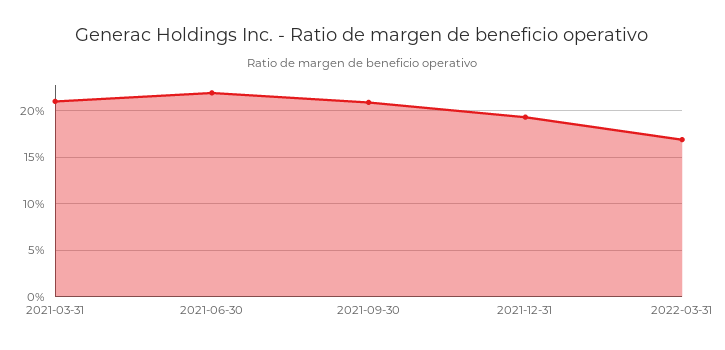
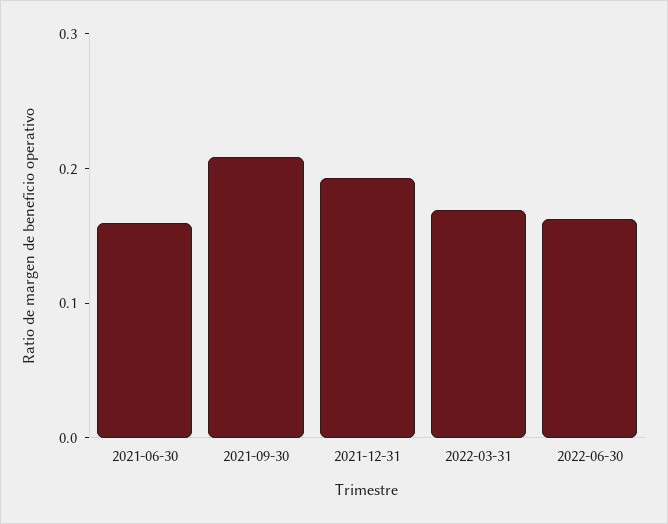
2021-03-31: 0.21 -> none
2021-06-30: 0.22 -> 0.16
2022-06-30: none -> 0.16

